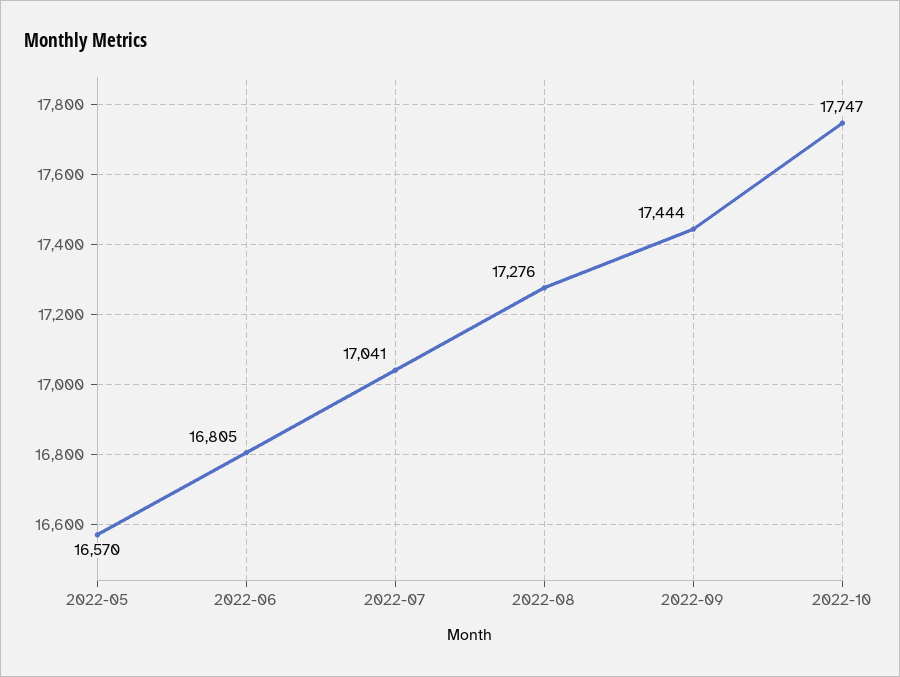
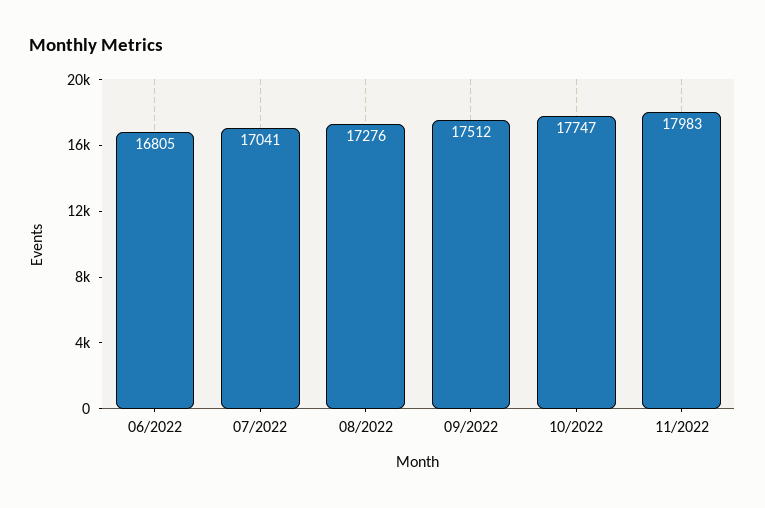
2022-05: 16570 -> none
2022-09: 17444 -> 17512
11/2022: none -> 17983

